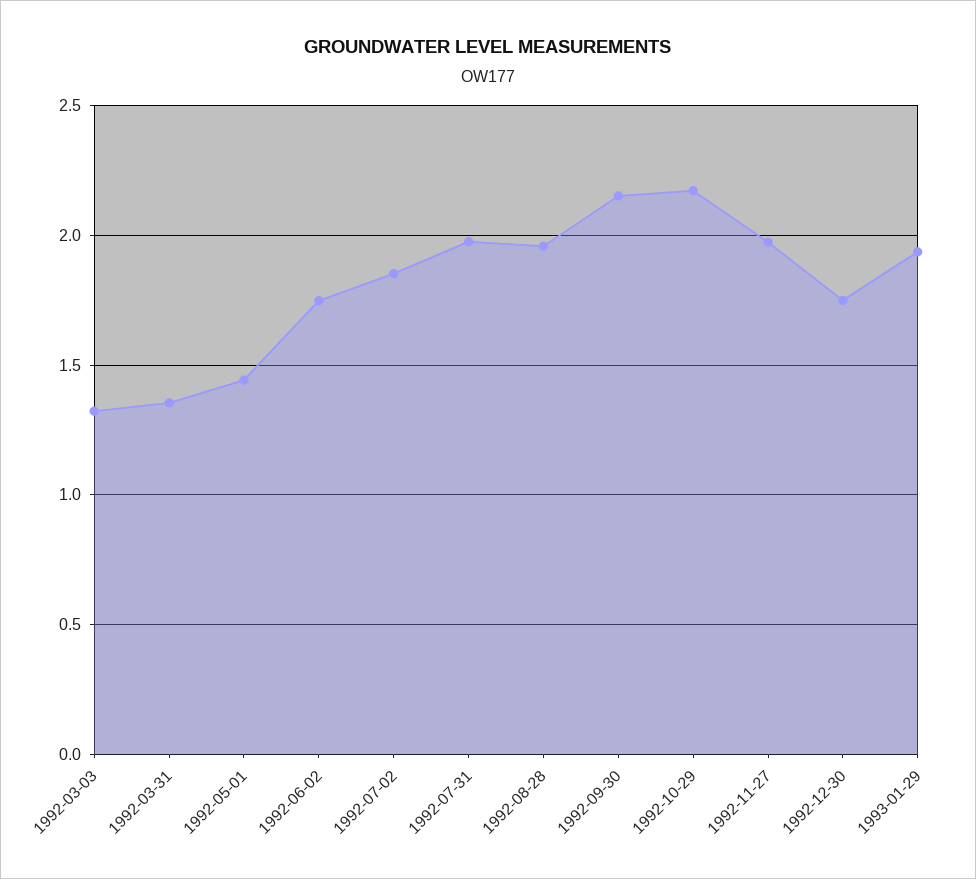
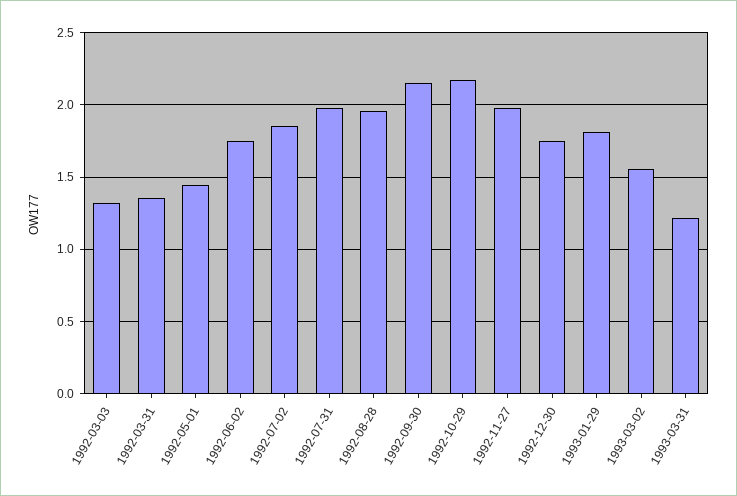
1993-01-29: 1.95 -> 1.8
1993-03-02: none -> 1.55
1993-03-31: none -> 1.2

